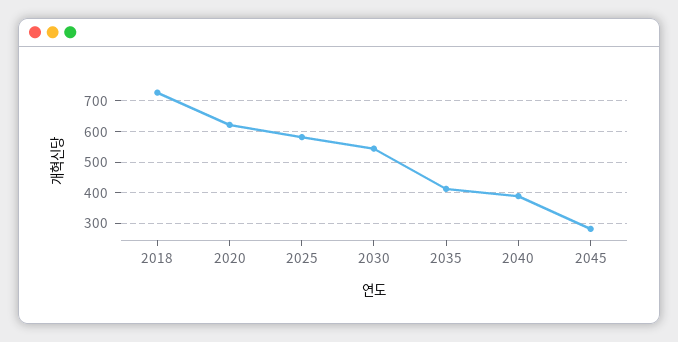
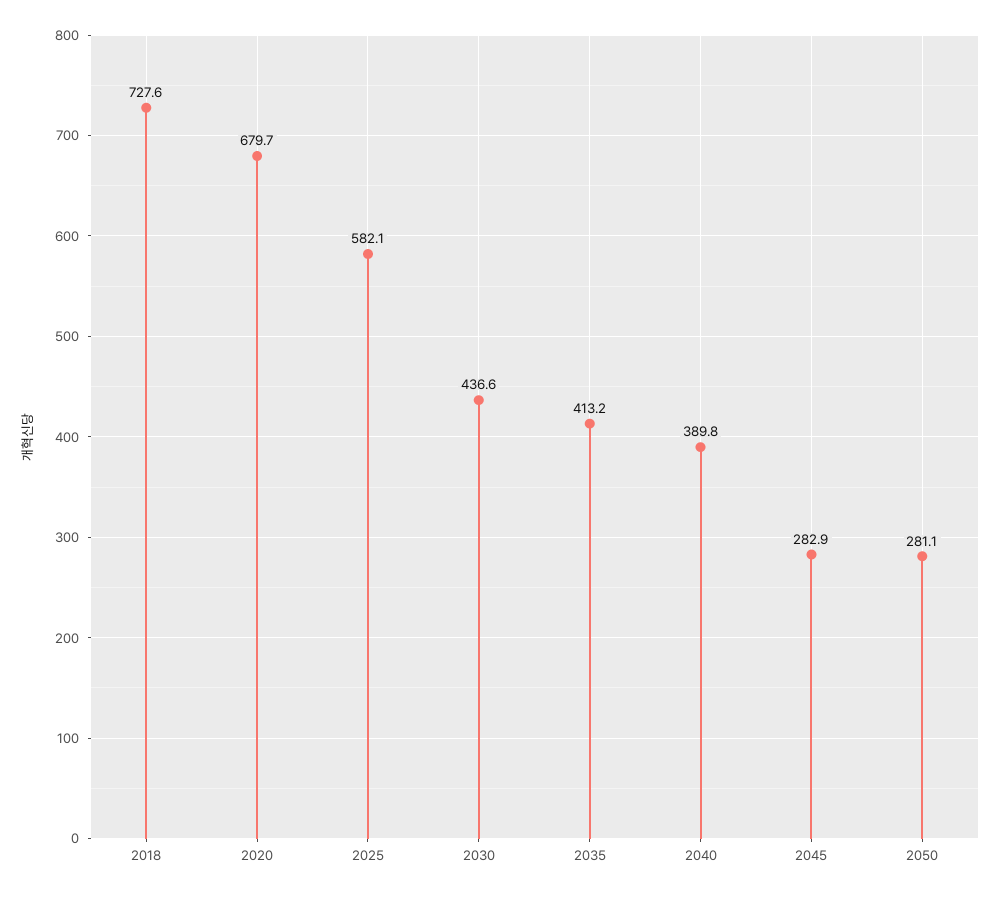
2020: 620 -> 679.7
2030: 540 -> 436.6
2050: none -> 281.1

